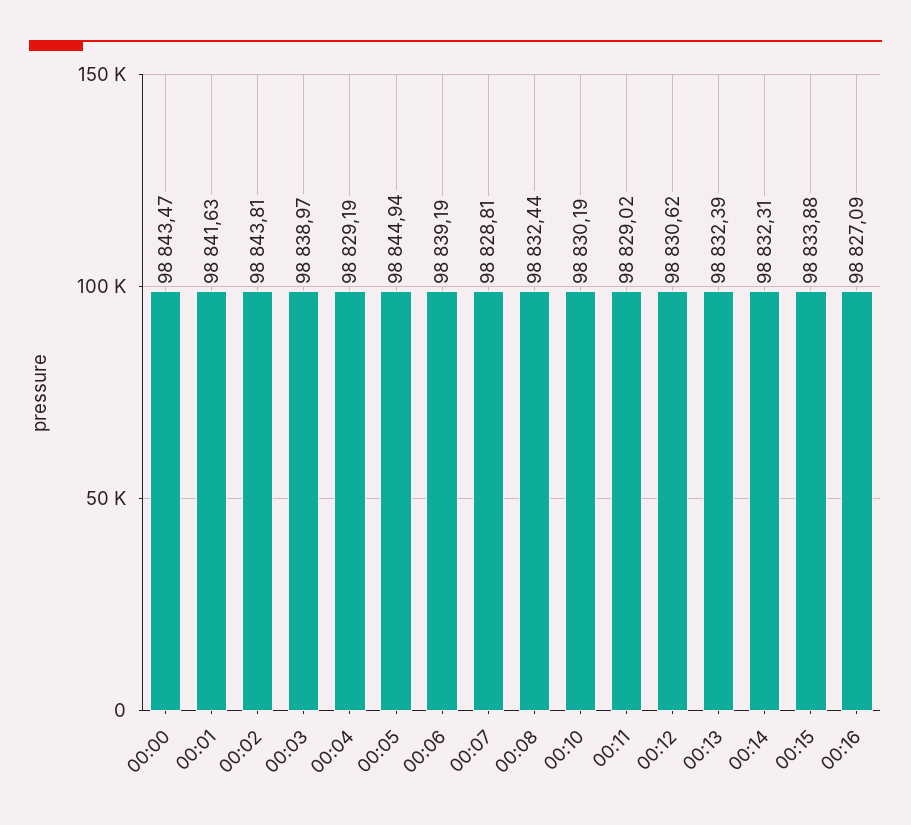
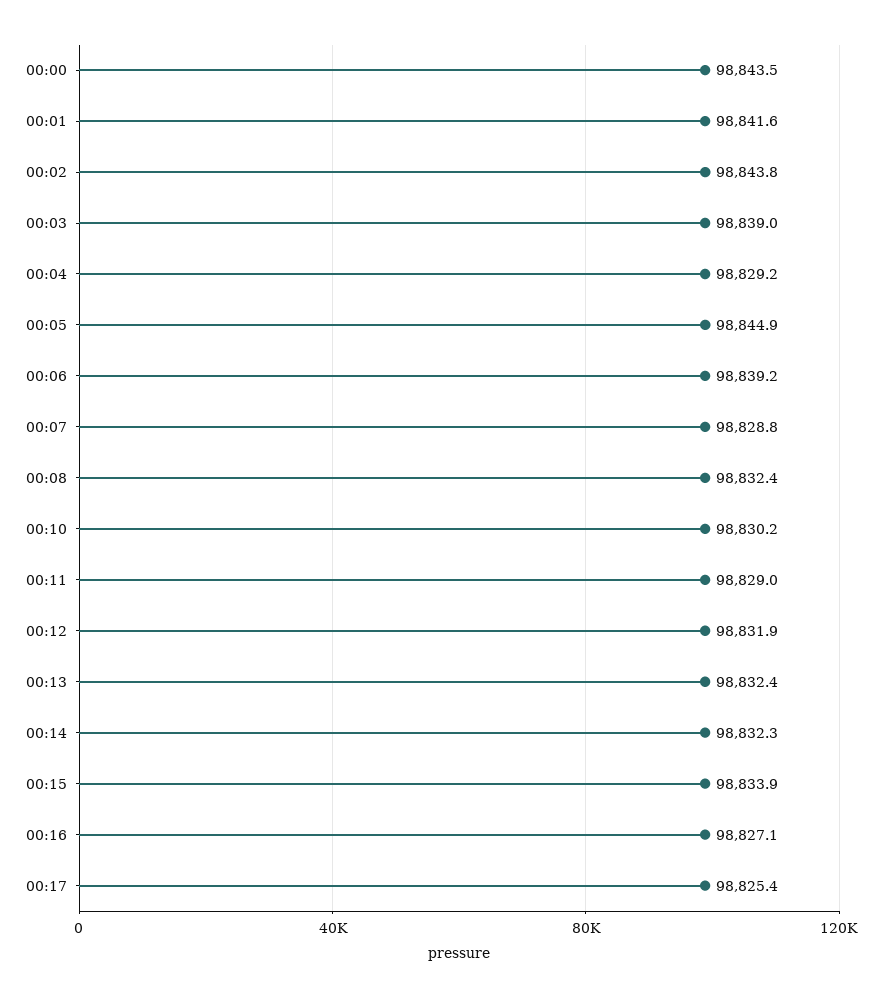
00:12: 98830.62 -> 98831.9
00:17: none -> 98825.4

